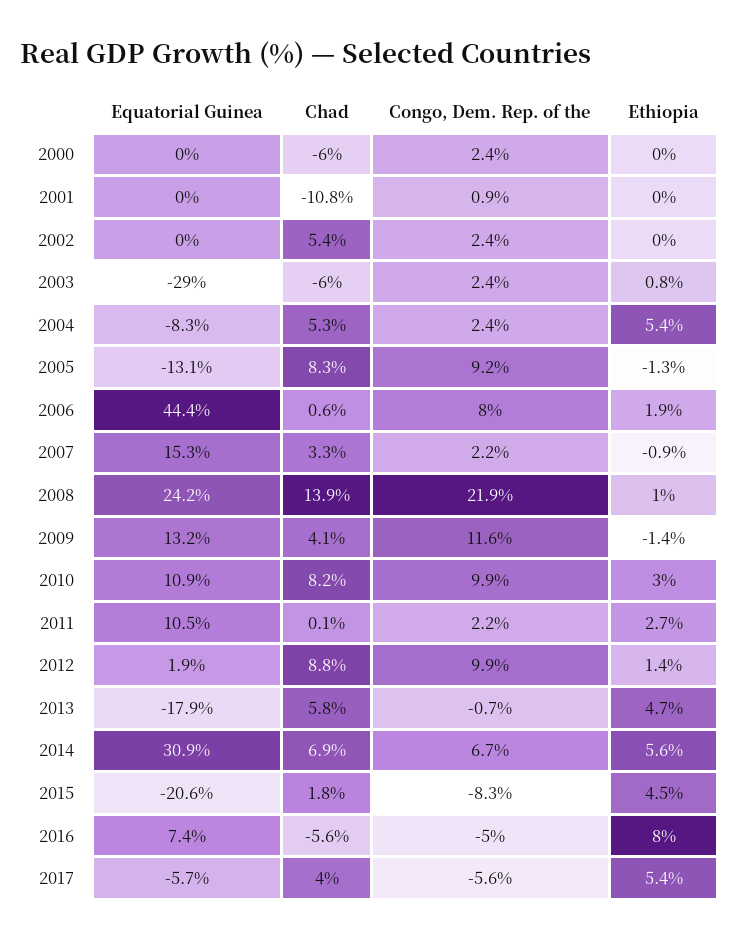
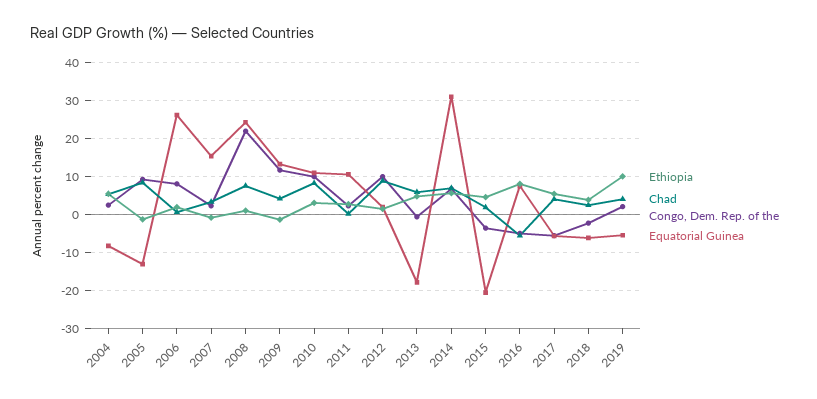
Equatorial Guinea, 2000: 0 -> none
Chad, 2000: -6 -> none
Congo, Dem. Rep. of the, 2000: 2.4 -> none
Ethiopia, 2000: 0 -> none
Equatorial Guinea, 2001: 0 -> none
Chad, 2001: -10.8 -> none
Congo, Dem. Rep. of the, 2001: 0.9 -> none
Ethiopia, 2001: 0 -> none
Equatorial Guinea, 2002: 0 -> none
Chad, 2002: 5.4 -> none
Congo, Dem. Rep. of the, 2002: 2.4 -> none
Ethiopia, 2002: 0 -> none
Equatorial Guinea, 2003: -29 -> none
Chad, 2003: -6 -> none
Congo, Dem. Rep. of the, 2003: 2.4 -> none
Ethiopia, 2003: 0.8 -> none
Equatorial Guinea, 2006: 44.4 -> 26
Chad, 2008: 13.9 -> 8
Congo, Dem. Rep. of the, 2015: -8.3 -> -4
Ethiopia, 2018: none -> 4
Chad, 2018: none -> 2
Congo, Dem. Rep. of the, 2018: none -> -2
Equatorial Guinea, 2018: none -> -6
Ethiopia, 2019: none -> 10
Chad, 2019: none -> 4
Congo, Dem. Rep. of the, 2019: none -> 2
Equatorial Guinea, 2019: none -> -6

